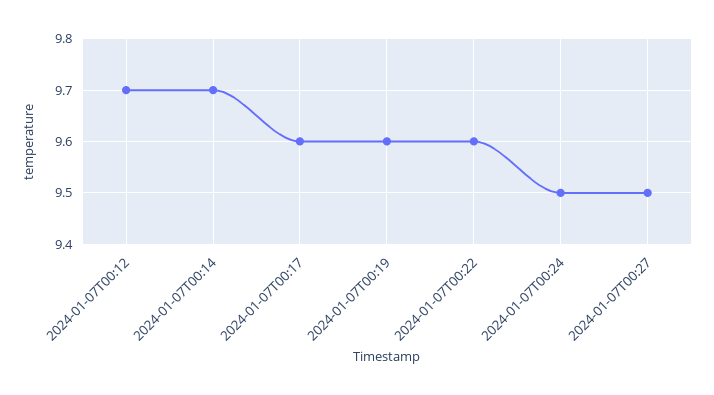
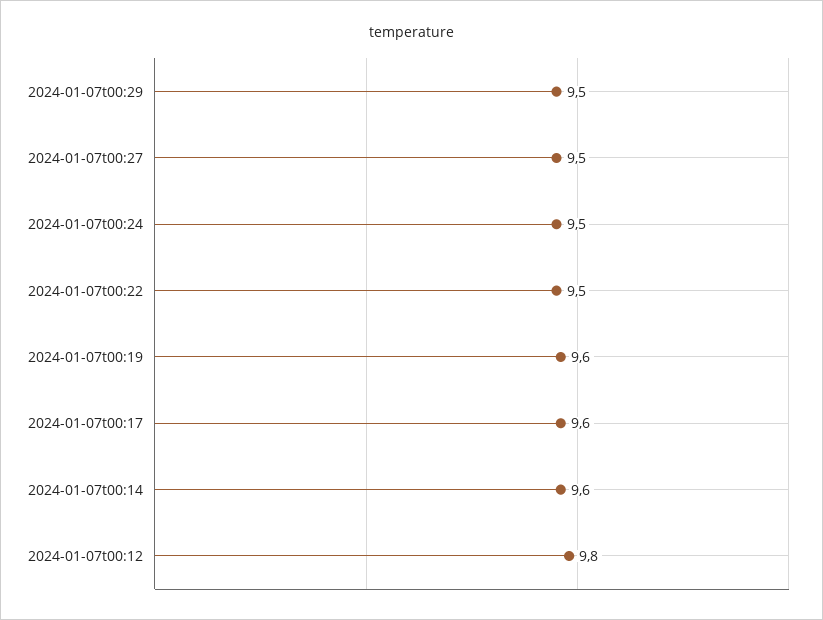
2024-01-07T00:12: 9.7 -> 9.8
2024-01-07T00:14: 9.7 -> 9.6
2024-01-07T00:22: 9.6 -> 9.5
2024-01-07t00:29: none -> 9.5

